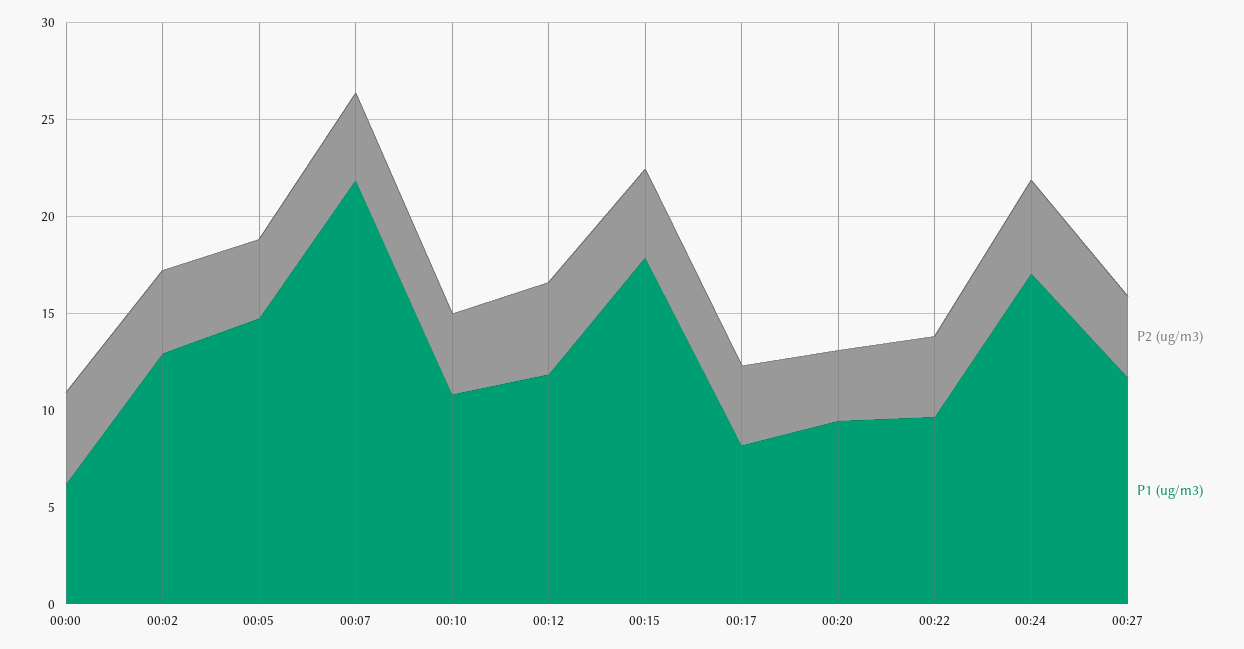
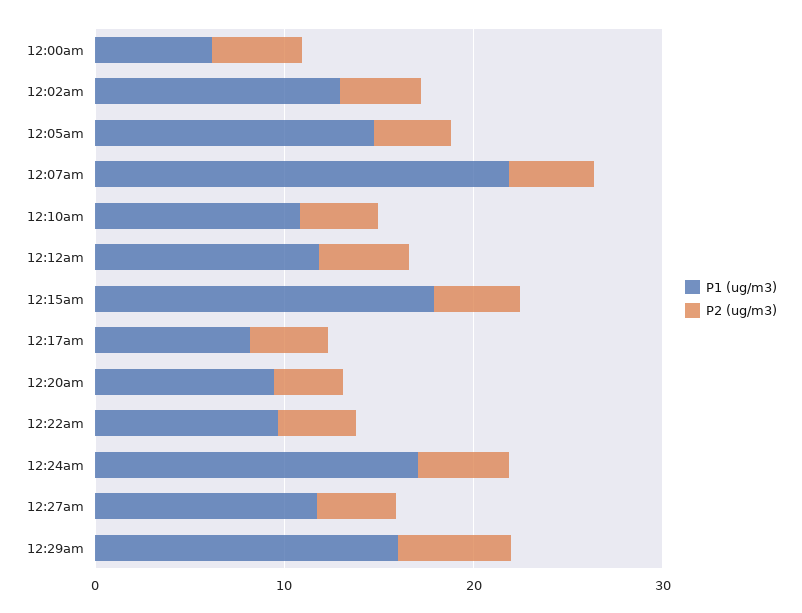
P1 (ug/m3), 12:29am: none -> 16
P2 (ug/m3), 12:29am: none -> 6

